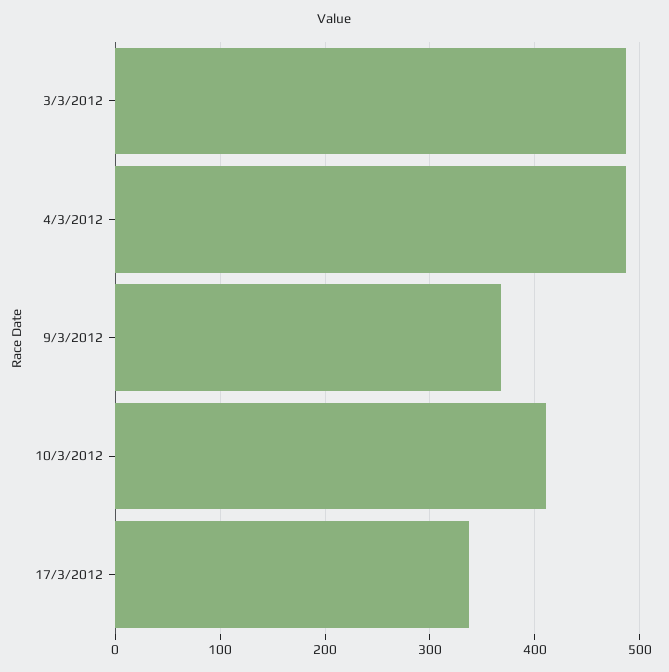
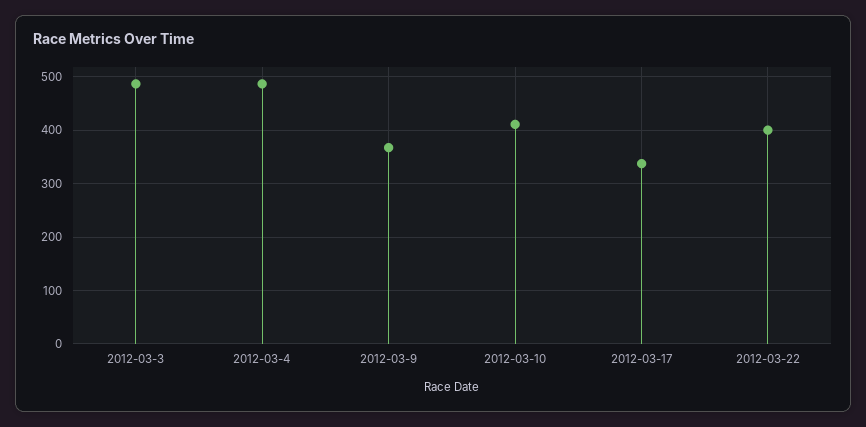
2012-03-22: none -> 400

